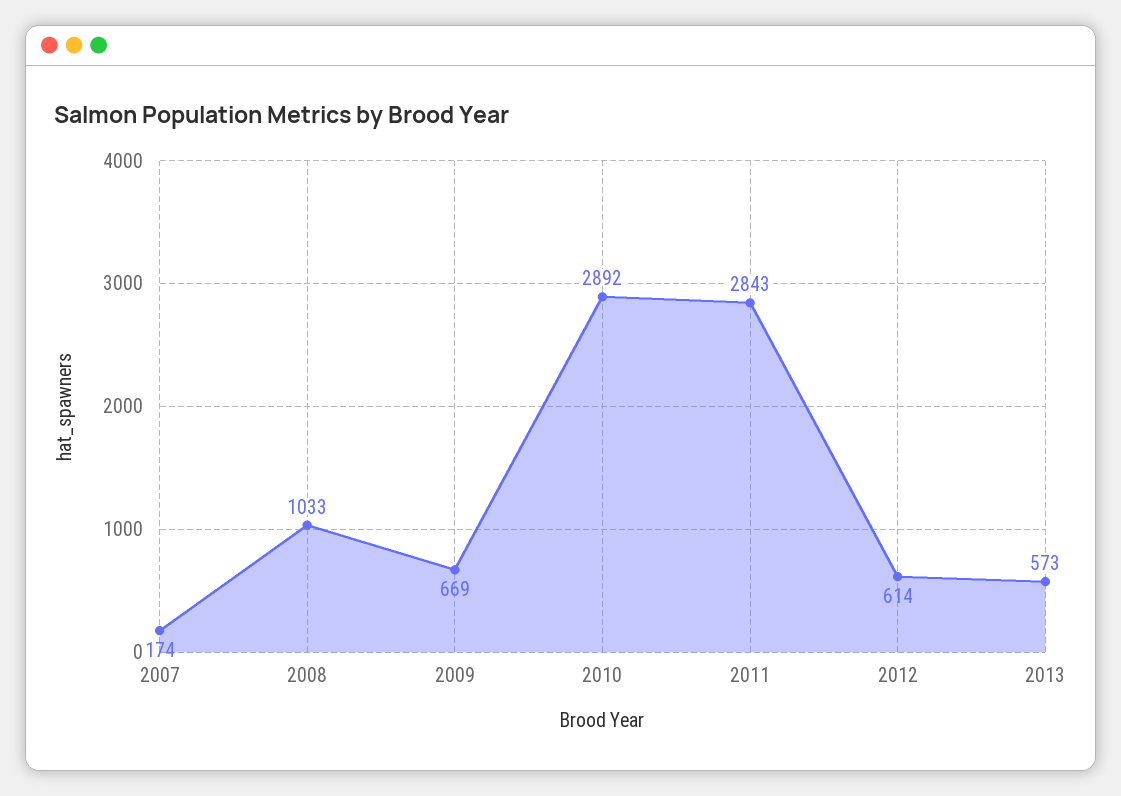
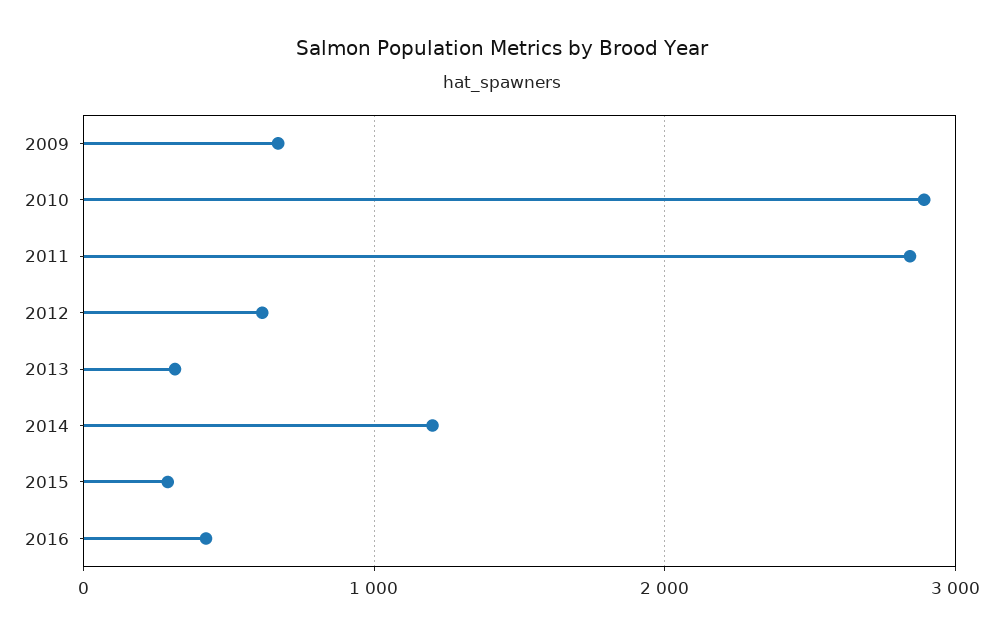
2007: 174 -> none
2008: 1033 -> none
2013: 573 -> 300
2014: none -> 1200
2015: none -> 300
2016: none -> 400

